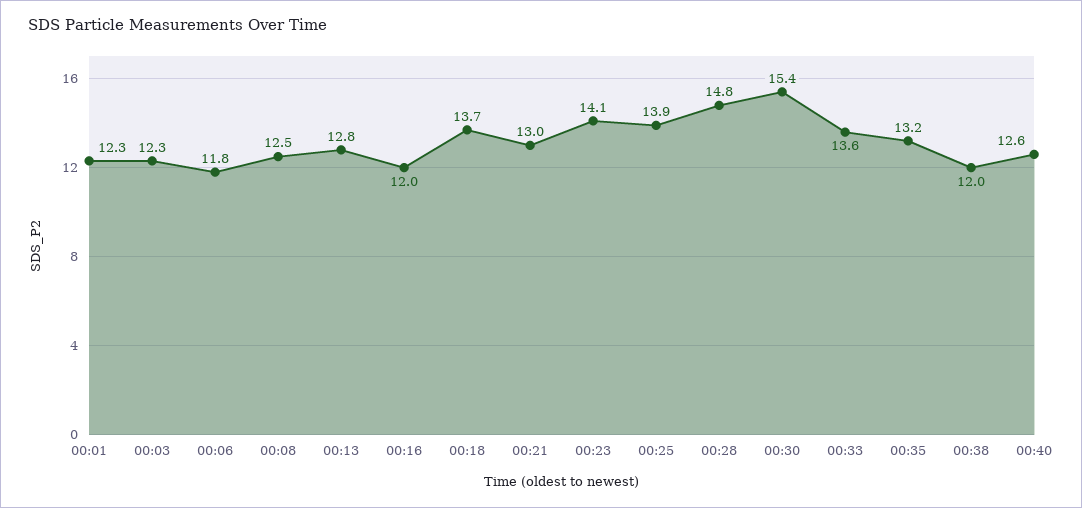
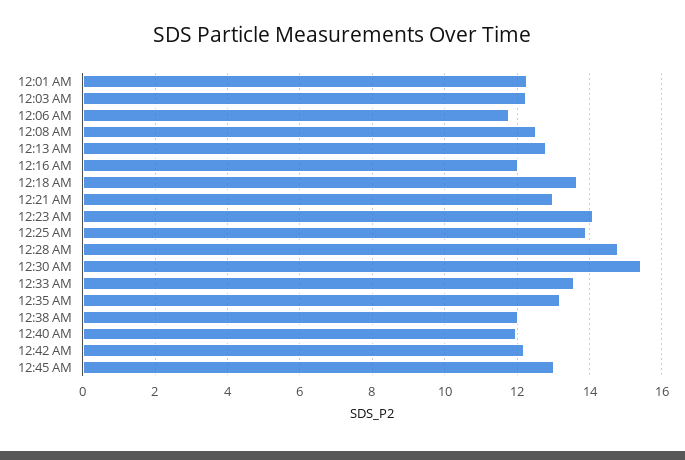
00:40: 12.6 -> 12
12:42 AM: none -> 12.2
12:45 AM: none -> 13

